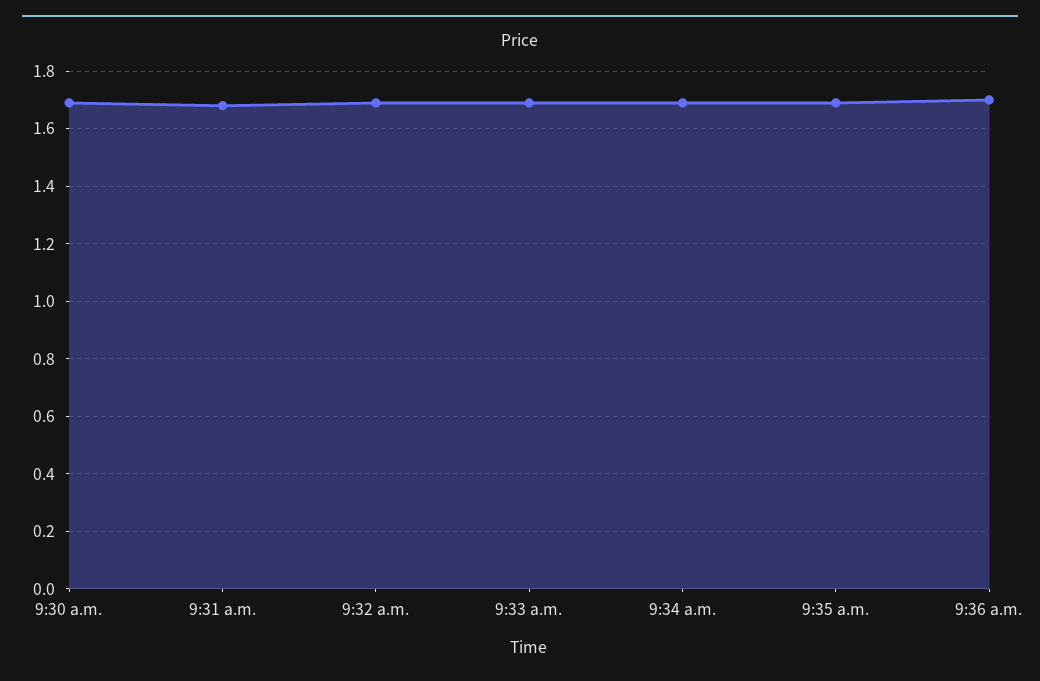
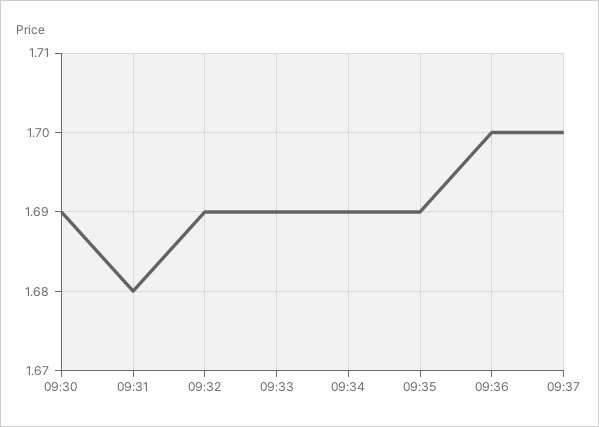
09:37: none -> 1.7

